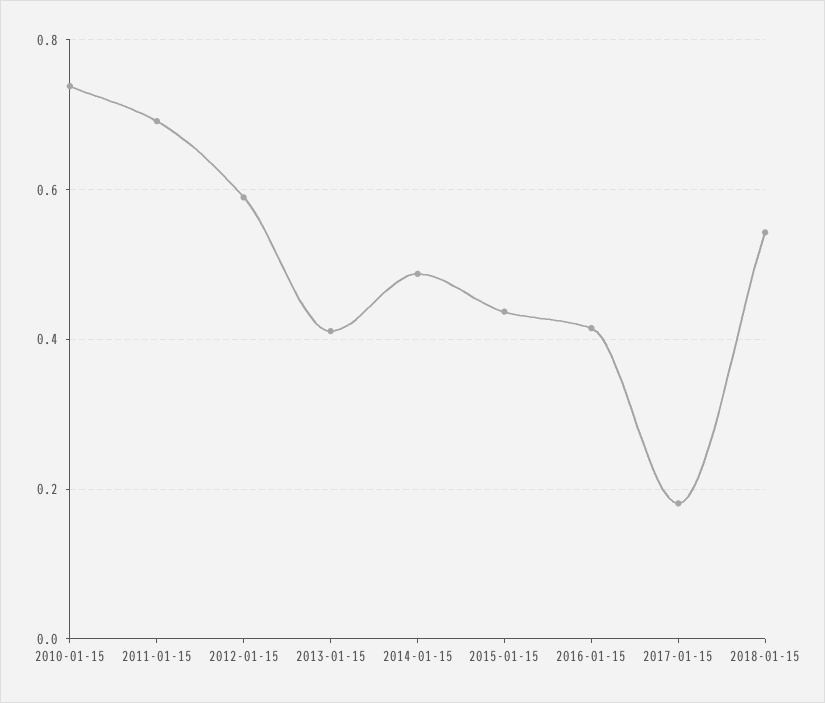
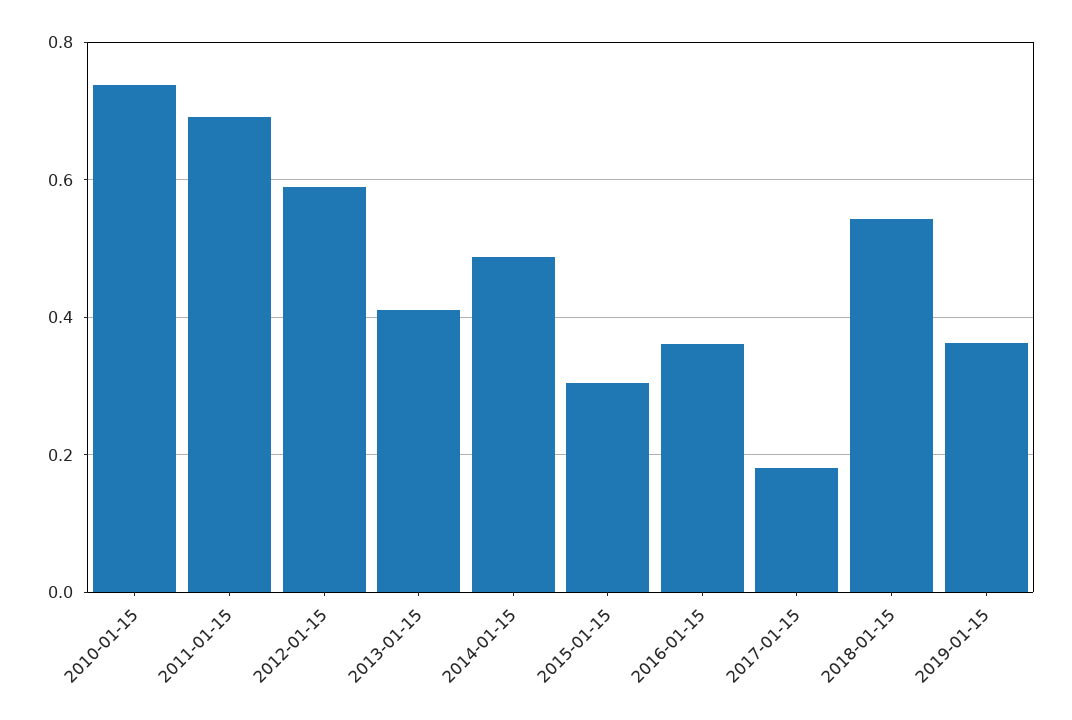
2015-01-15: 0.44 -> 0.3
2016-01-15: 0.42 -> 0.36
2019-01-15: none -> 0.36

